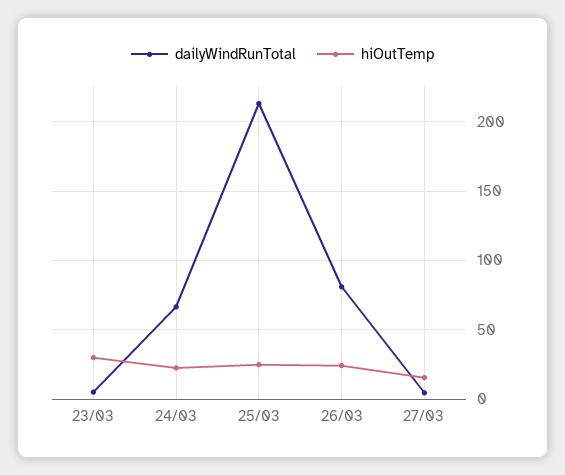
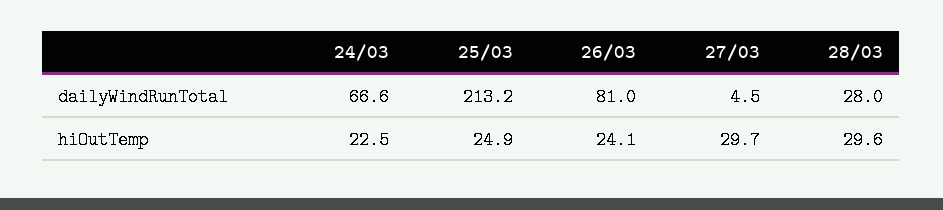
dailyWindRunTotal, 23/03: 5 -> none
hiOutTemp, 23/03: 30 -> none
hiOutTemp, 27/03: 15 -> 29.7
dailyWindRunTotal, 28/03: none -> 28
hiOutTemp, 28/03: none -> 29.6

